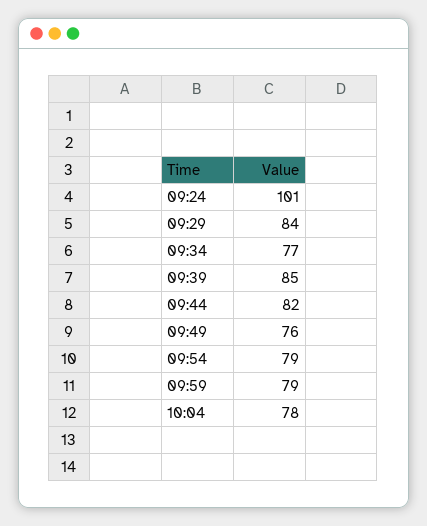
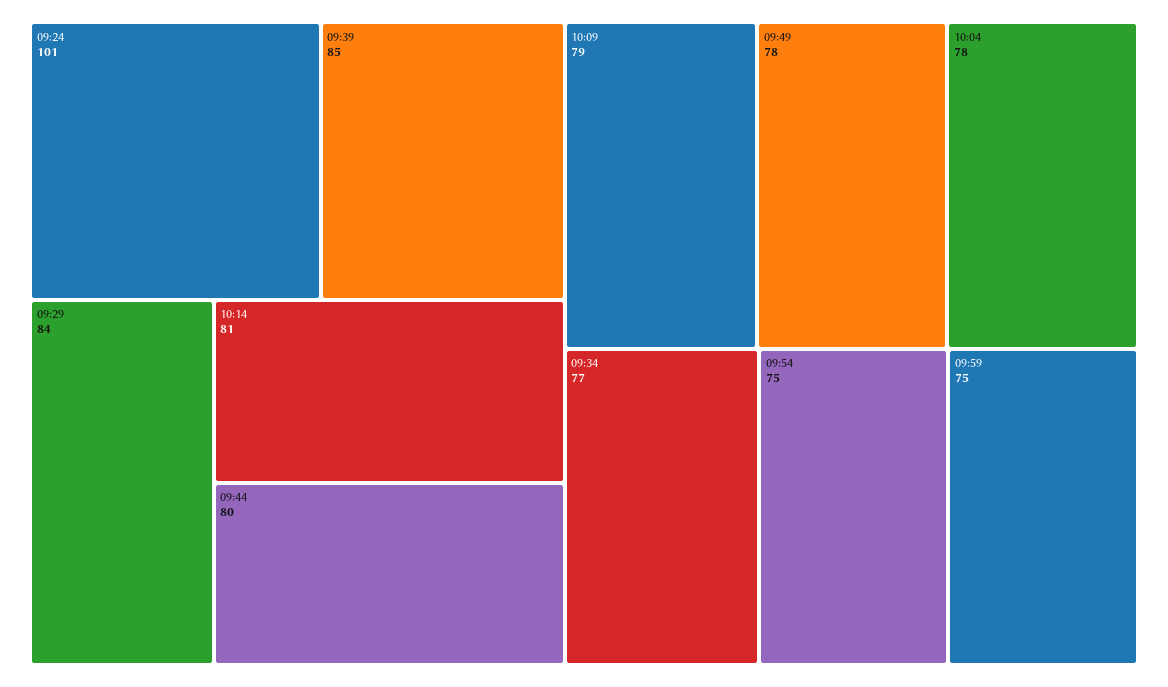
09:44: 82 -> 80
09:49: 76 -> 78
09:54: 79 -> 75
09:59: 79 -> 75
10:14: none -> 81
10:09: none -> 79

